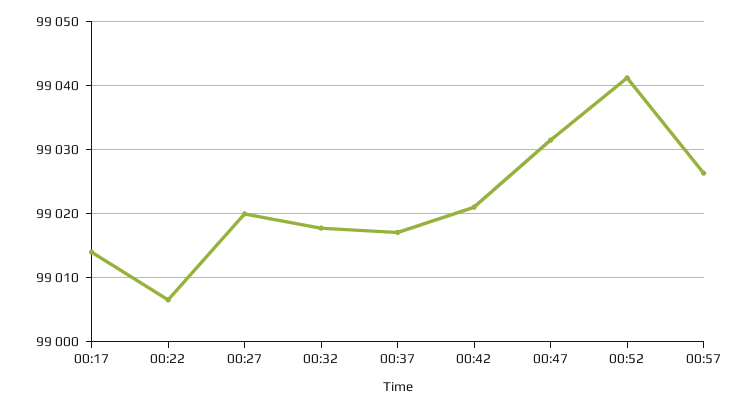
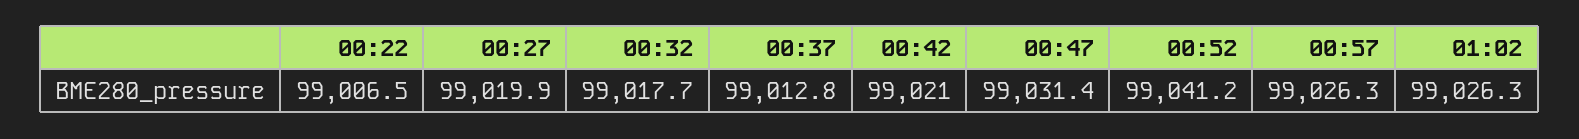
00:17: 99014 -> none
00:37: 99017 -> 99012.8
01:02: none -> 99026.3

